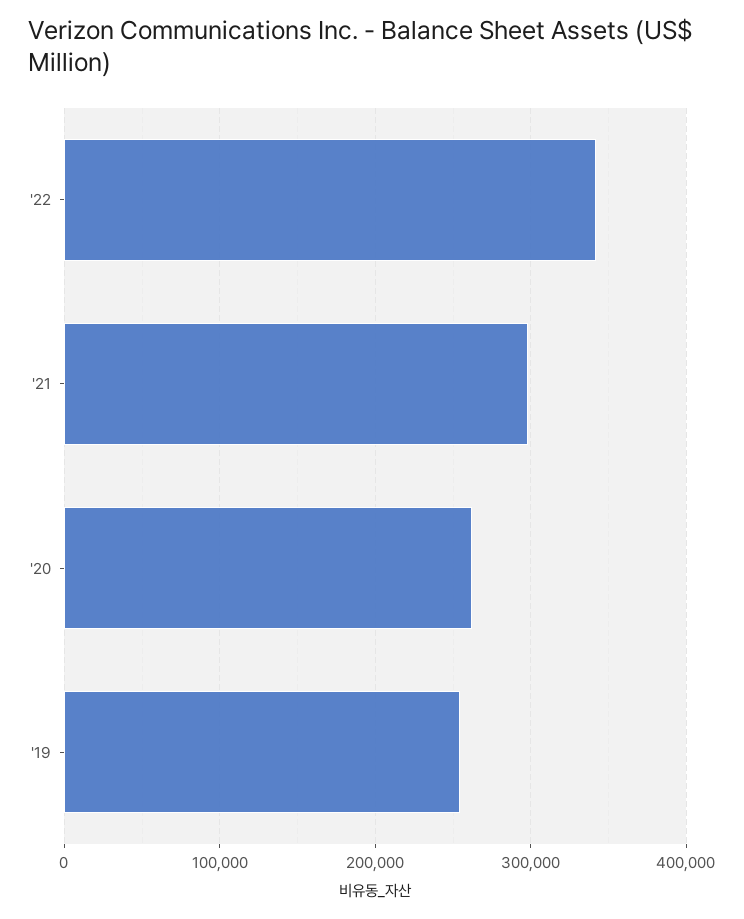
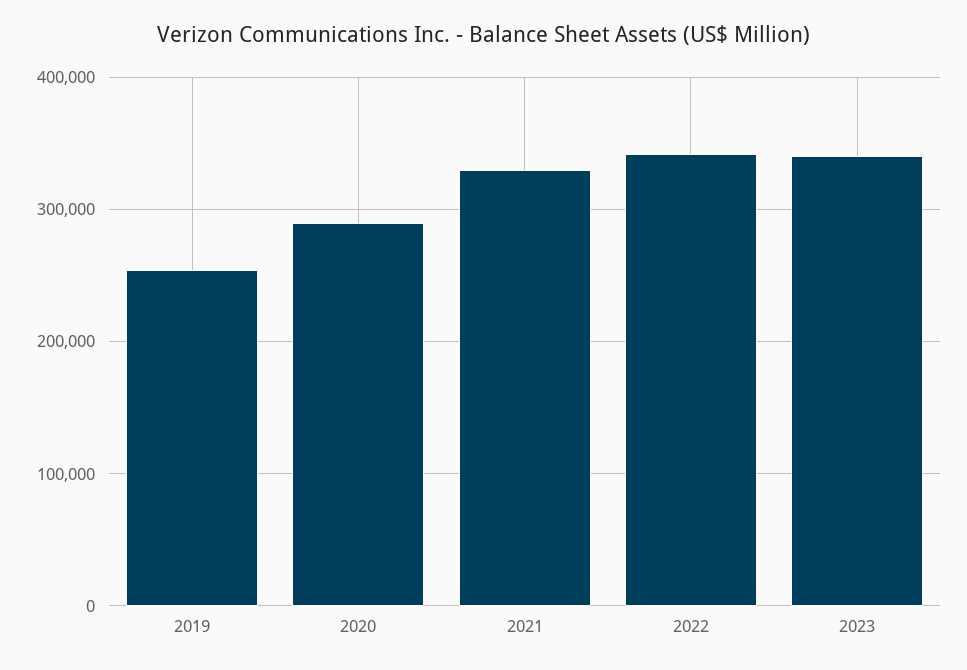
'21: 300000 -> 330000
'20: 260000 -> 290000
2023: none -> 340000

